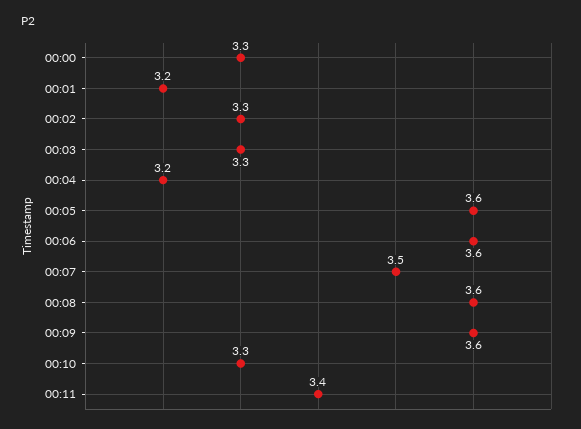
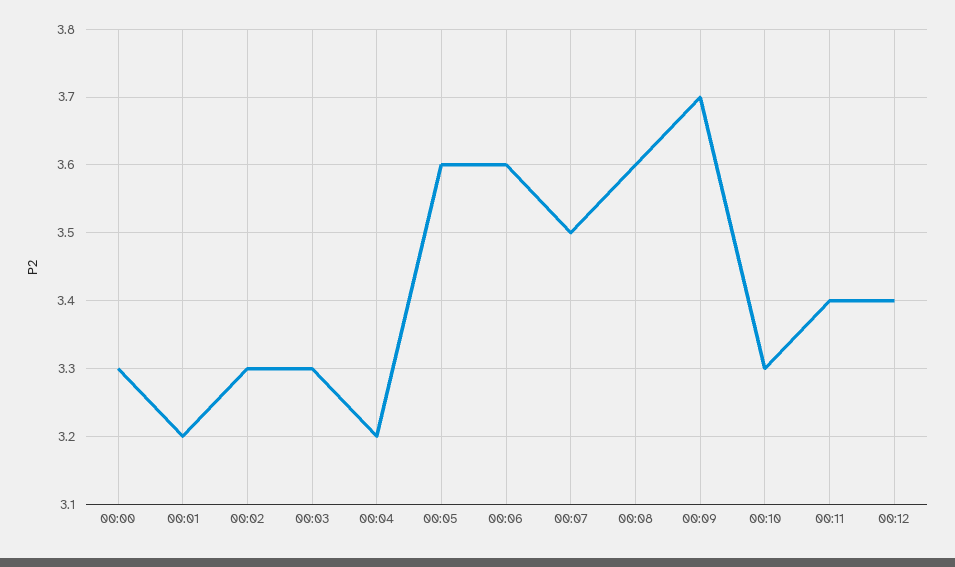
00:09: 3.6 -> 3.7
00:12: none -> 3.4

